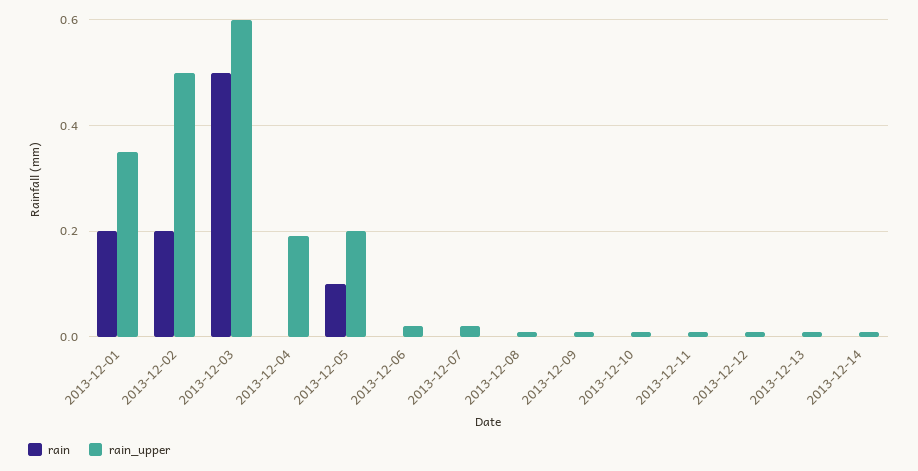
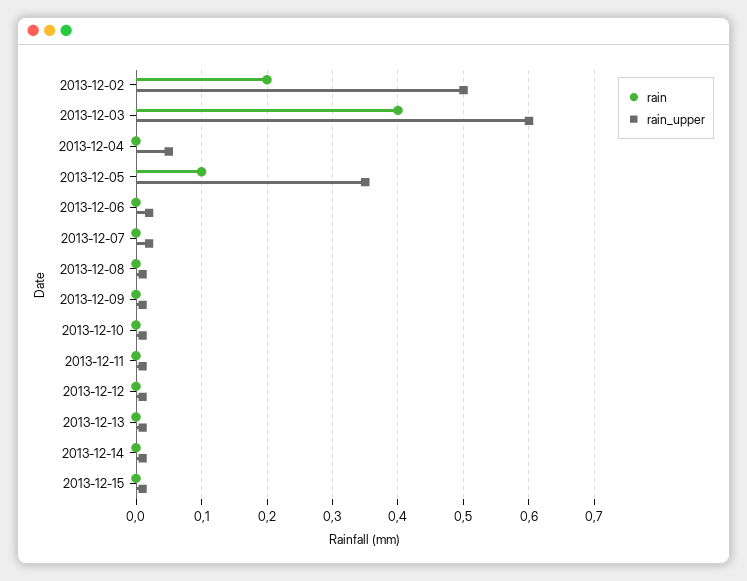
rain, 2013-12-01: 0.2 -> none
rain_upper, 2013-12-01: 0.35 -> none
rain, 2013-12-03: 0.5 -> 0.4
rain_upper, 2013-12-04: 0.2 -> 0.05
rain_upper, 2013-12-05: 0.2 -> 0.35
rain, 2013-12-15: none -> 0
rain_upper, 2013-12-15: none -> 0.01

